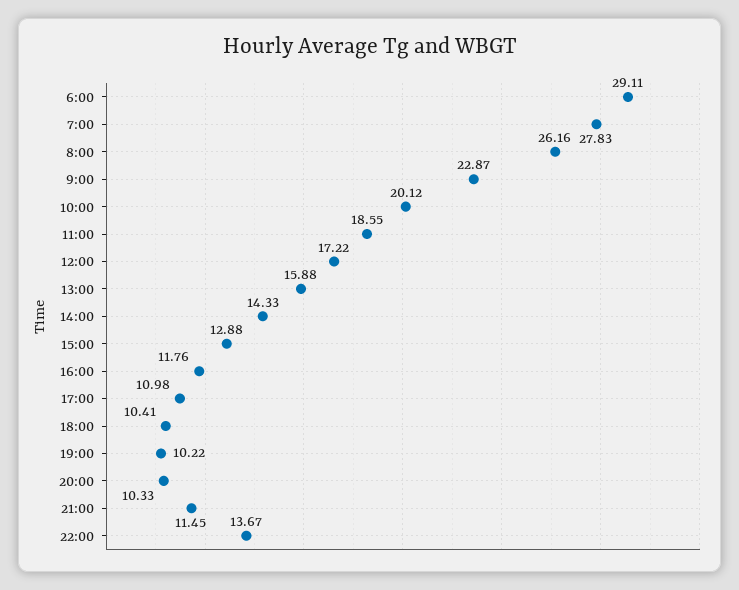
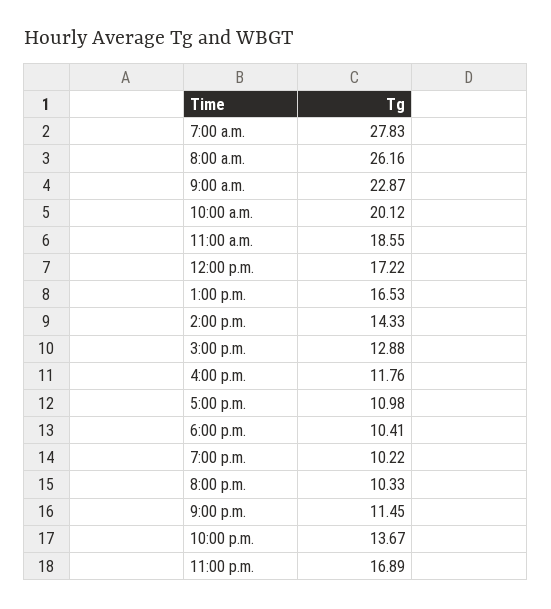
6:00: 29.11 -> none
13:00: 15.88 -> 16.53
11:00 p.m.: none -> 16.89

